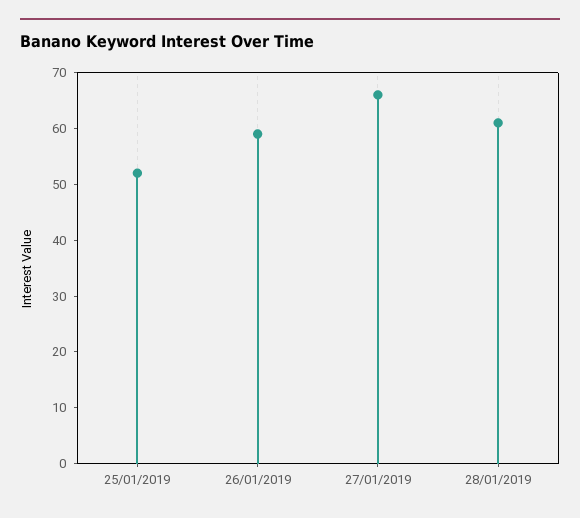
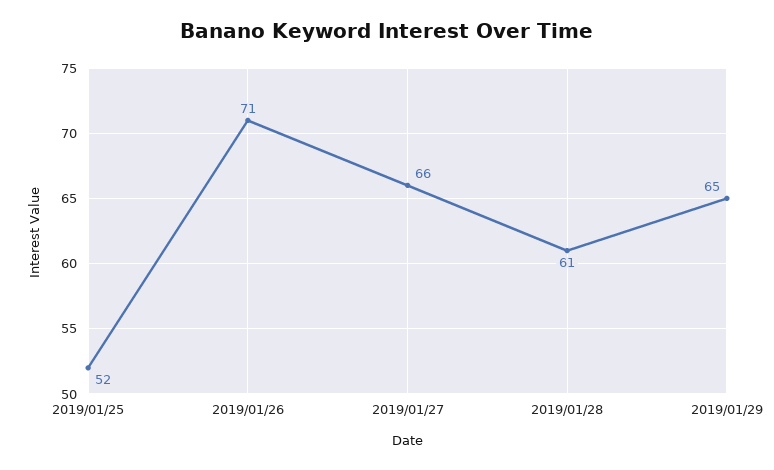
26/01/2019: 60 -> 71
2019/01/29: none -> 65

